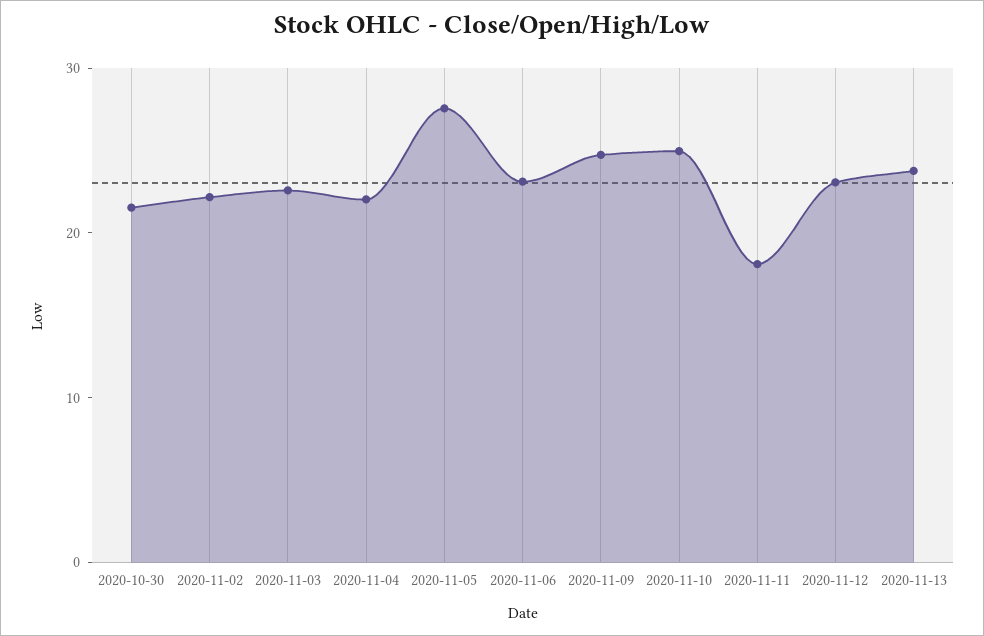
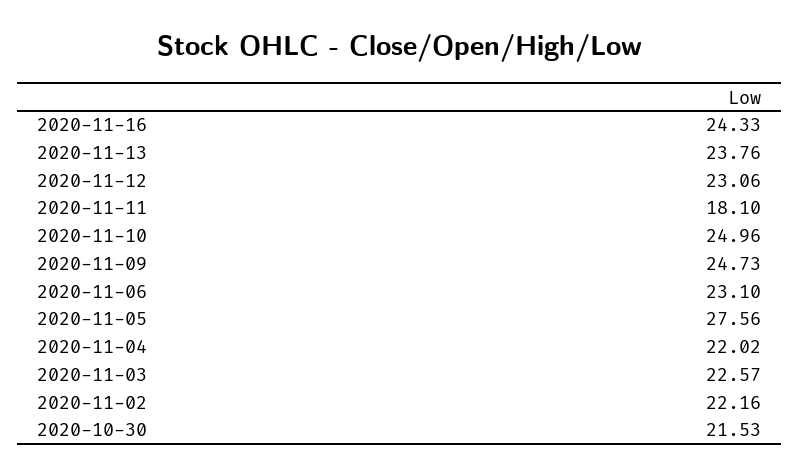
2020-11-16: none -> 24.33

